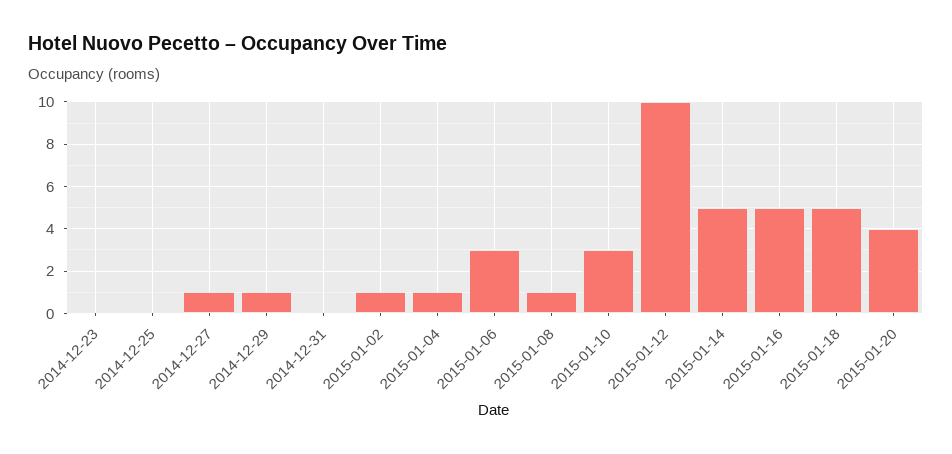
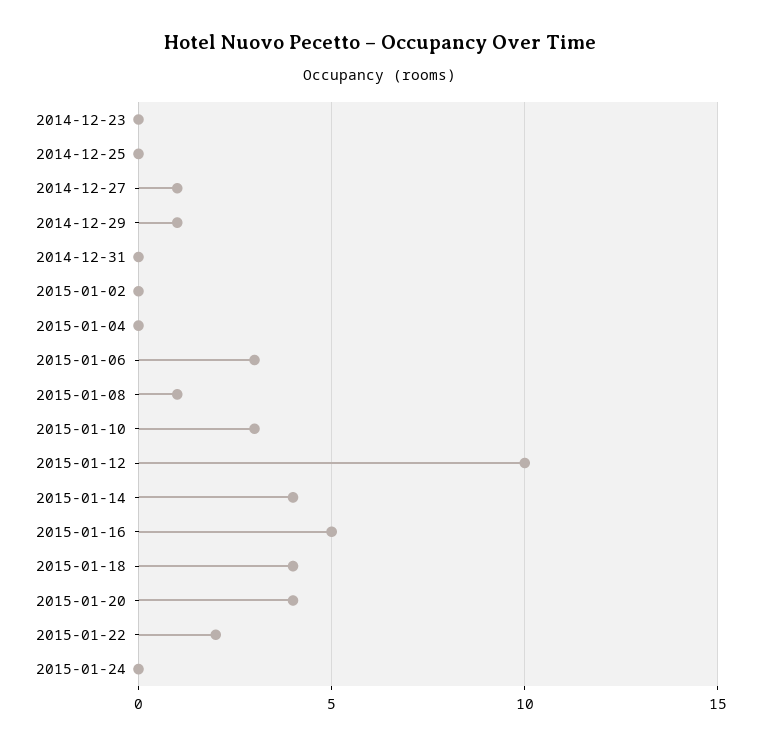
2015-01-02: 1 -> 0
2015-01-04: 1 -> 0
2015-01-14: 5 -> 4
2015-01-18: 5 -> 4
2015-01-22: none -> 2
2015-01-24: none -> 0

